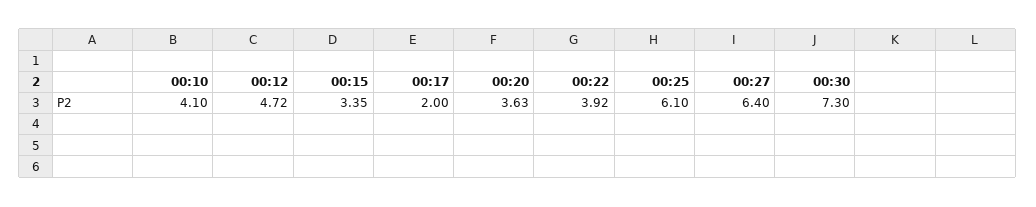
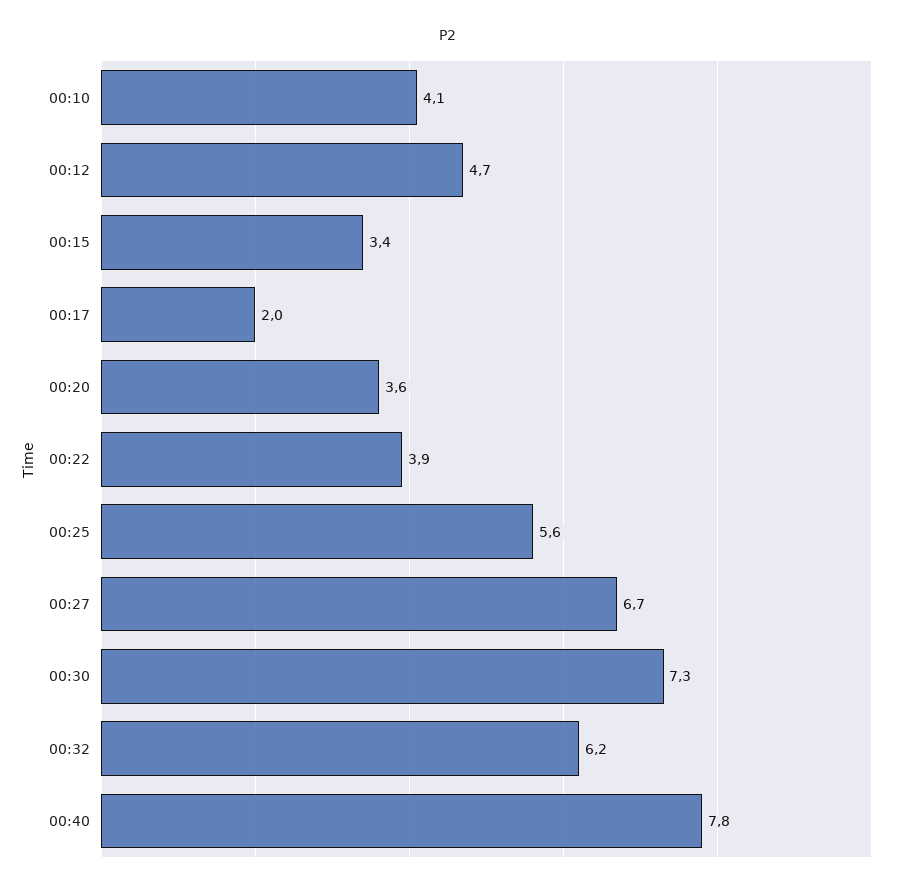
00:25: 6.1 -> 5.6
00:27: 6.4 -> 6.7
00:32: none -> 6.2
00:40: none -> 7.8

